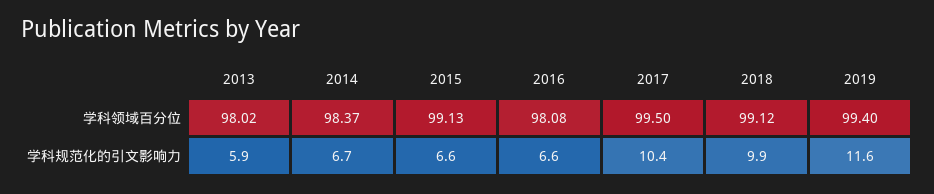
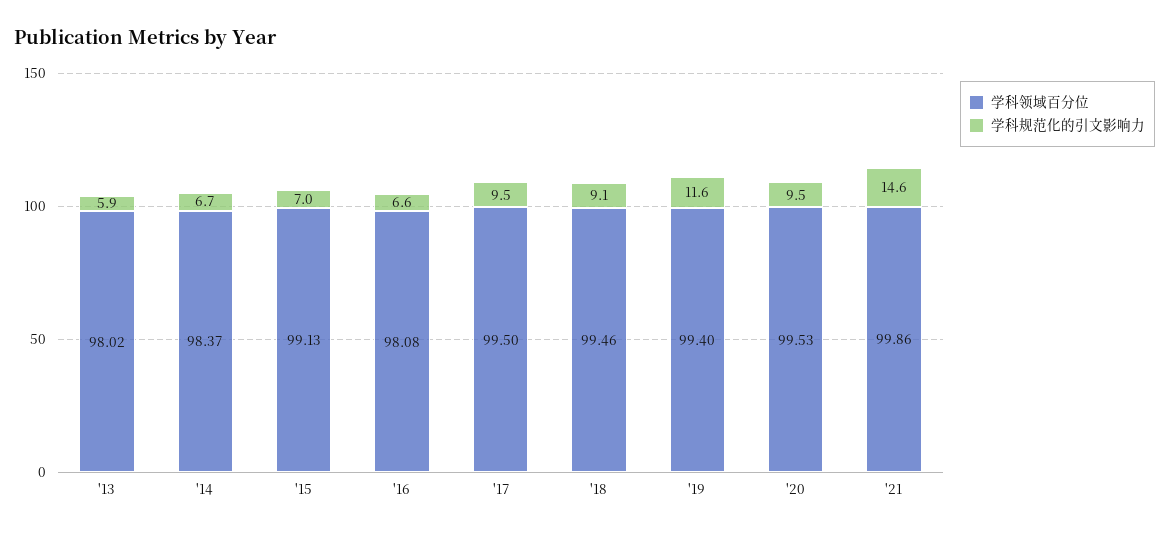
学科领域百分位, 2018: 99.12 -> 99.46
学科规范化的引文影响力, 2015: 6.6 -> 7
学科规范化的引文影响力, 2017: 10.4 -> 9.5
学科规范化的引文影响力, 2018: 9.9 -> 9.1
学科领域百分位, '20: none -> 99.53
学科规范化的引文影响力, '20: none -> 9.5
学科领域百分位, '21: none -> 99.86
学科规范化的引文影响力, '21: none -> 14.6

